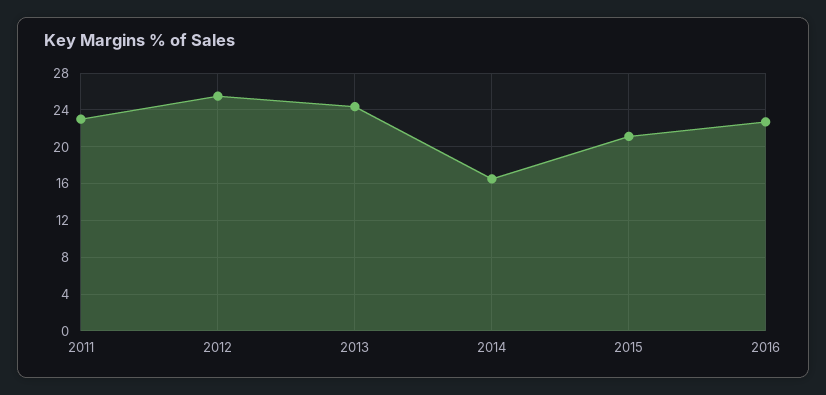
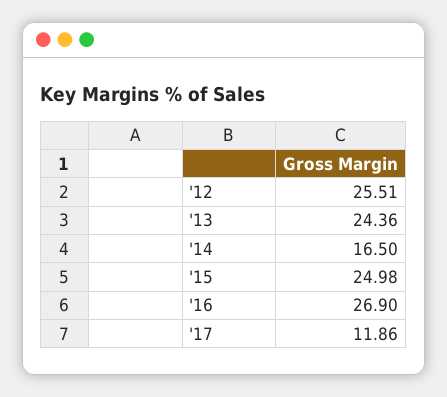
2011: 23 -> none
2015: 21 -> 24.98
2016: 23 -> 26.9
'17: none -> 11.86

